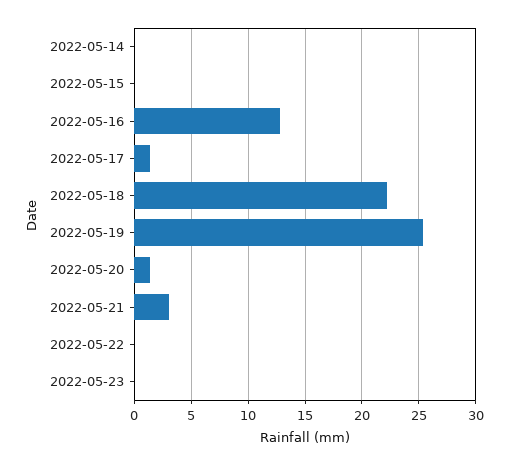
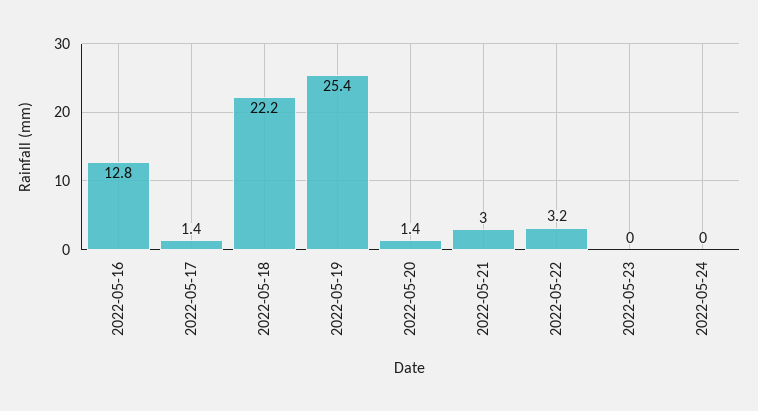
2022-05-14: 0 -> none
2022-05-15: 0 -> none
2022-05-22: 0 -> 3.2
2022-05-24: none -> 0

